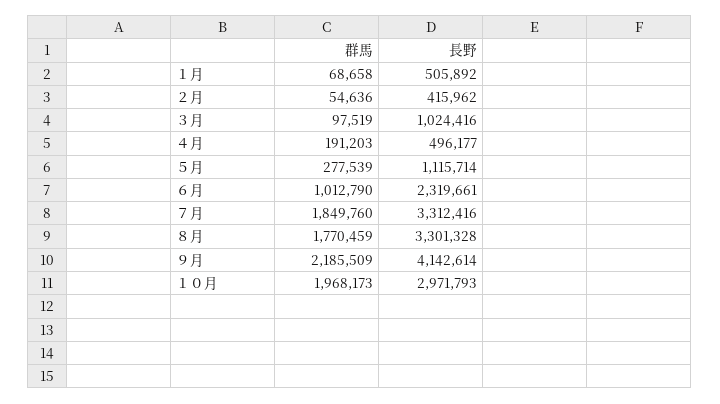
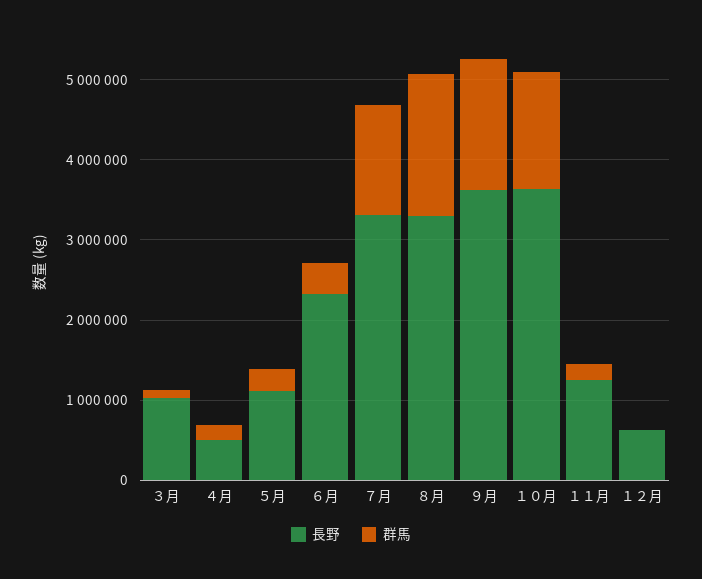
群馬, １月: 68658 -> none
長野, １月: 505892 -> none
群馬, ２月: 54636 -> none
長野, ２月: 415962 -> none
群馬, ６月: 1012790 -> 400000
群馬, ７月: 1849760 -> 1400000
群馬, ９月: 2185509 -> 1600000
長野, ９月: 4142614 -> 3600000
群馬, １０月: 1968173 -> 1400000
長野, １０月: 2971793 -> 3600000
長野, １１月: none -> 1200000
群馬, １１月: none -> 200000
長野, １２月: none -> 600000
群馬, １２月: none -> 0

